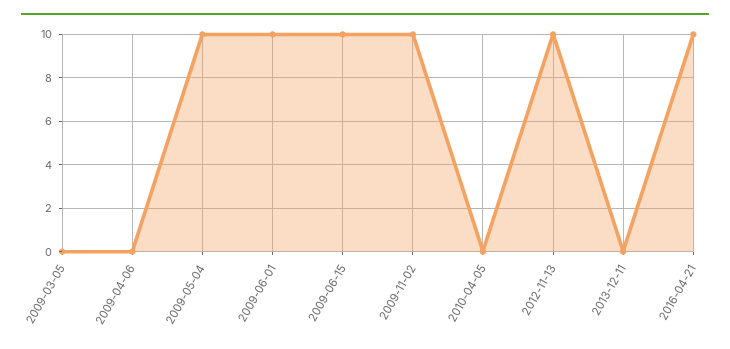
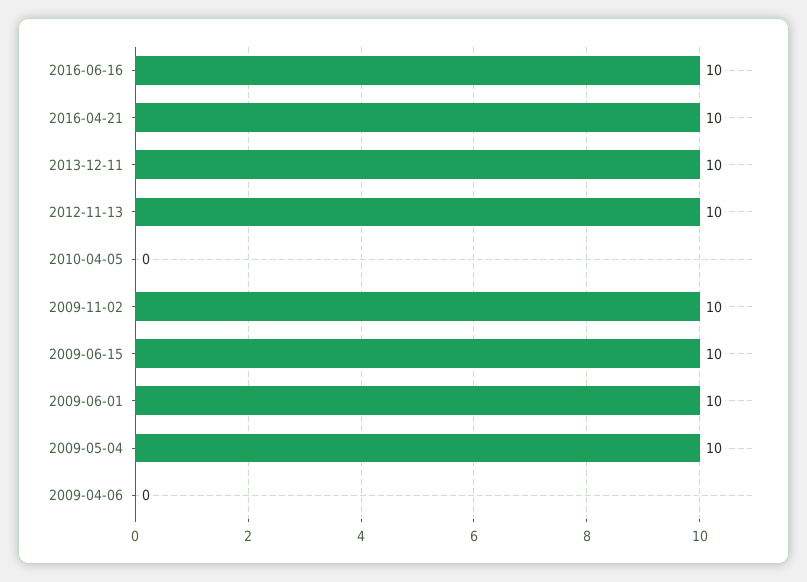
2009-03-05: 0 -> none
2013-12-11: 0 -> 10
2016-06-16: none -> 10

